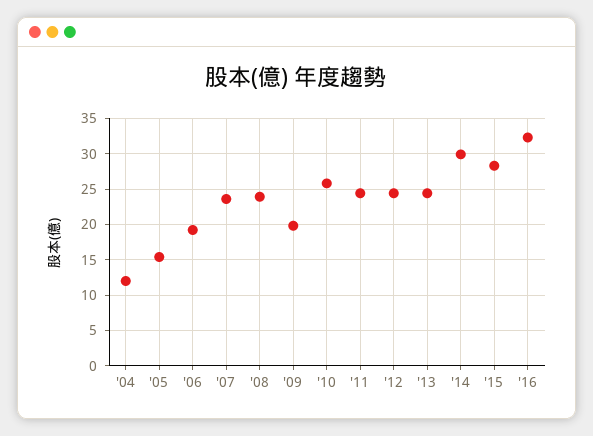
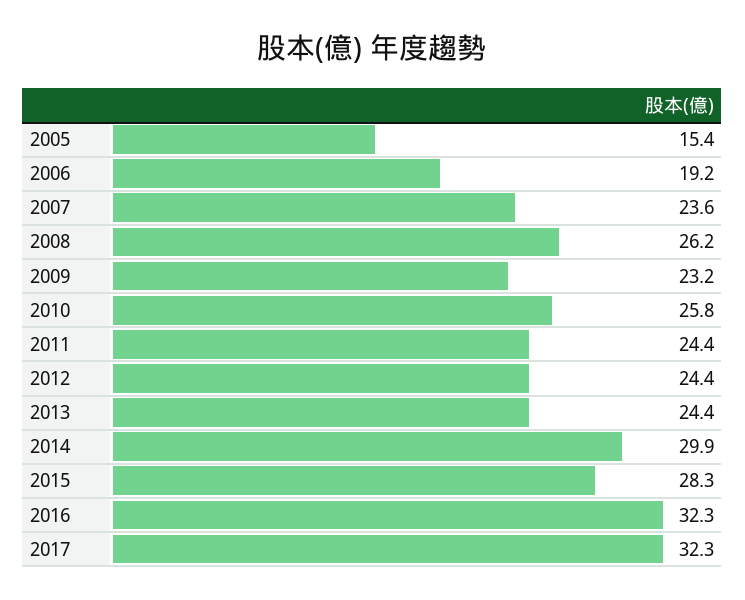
'04: 12 -> none
'08: 24 -> 26.2
'09: 20 -> 23.2
2017: none -> 32.3

